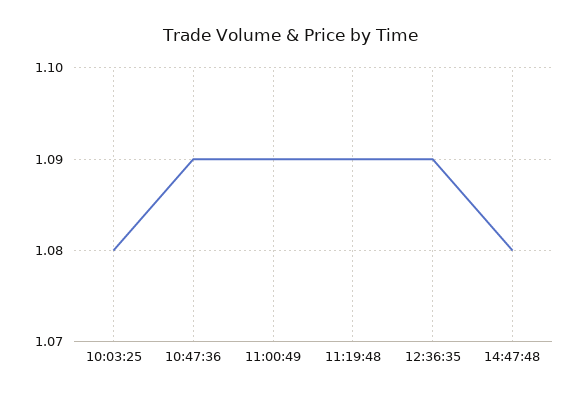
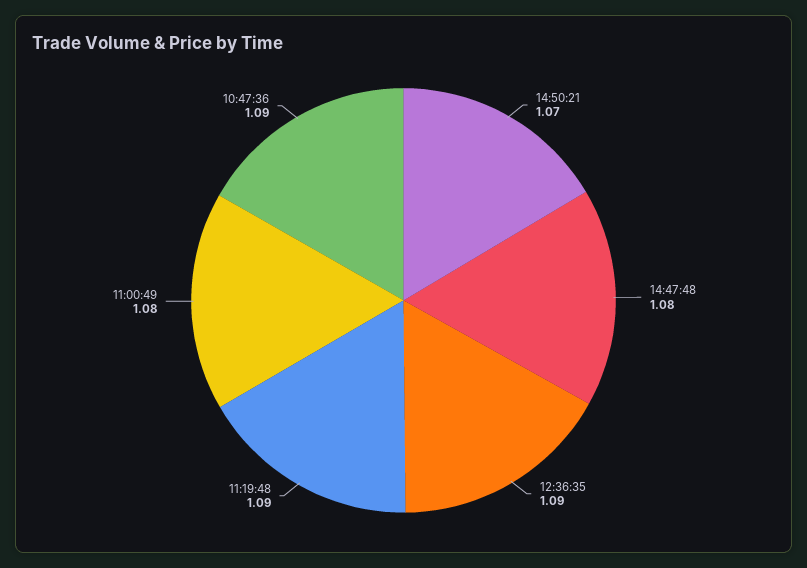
10:03:25: 1.08 -> none
11:00:49: 1.09 -> 1.08
14:50:21: none -> 1.07

